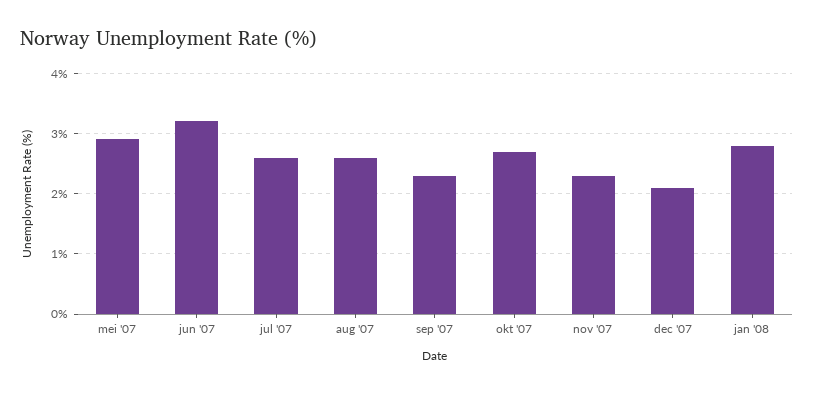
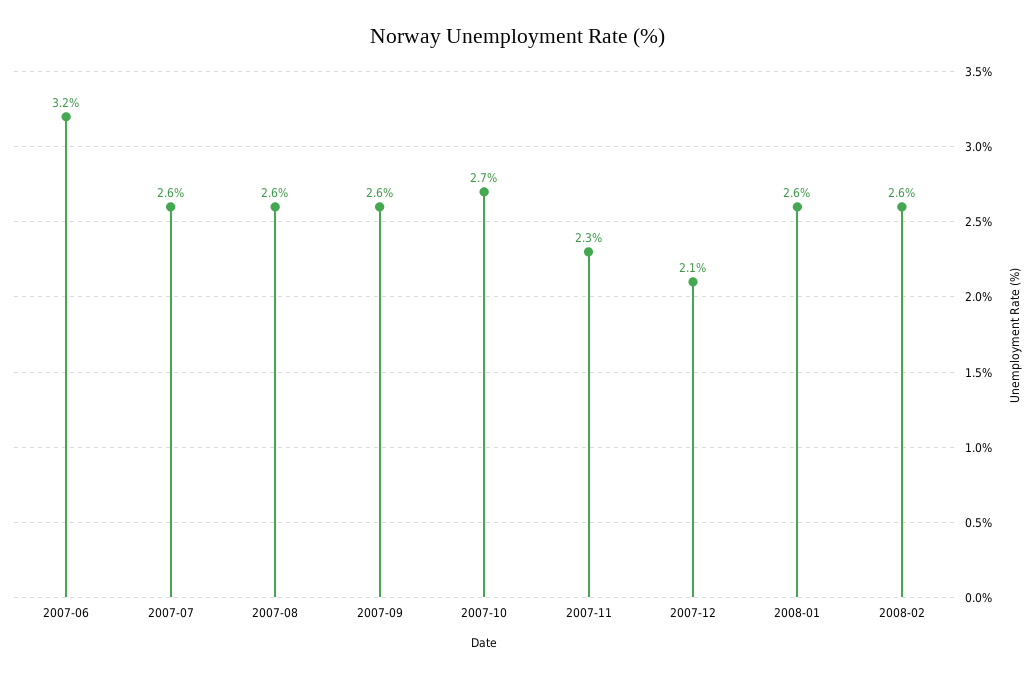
mei '07: 2.9 -> none
sep '07: 2.3 -> 2.6
jan '08: 2.8 -> 2.6
2008-02: none -> 2.6

